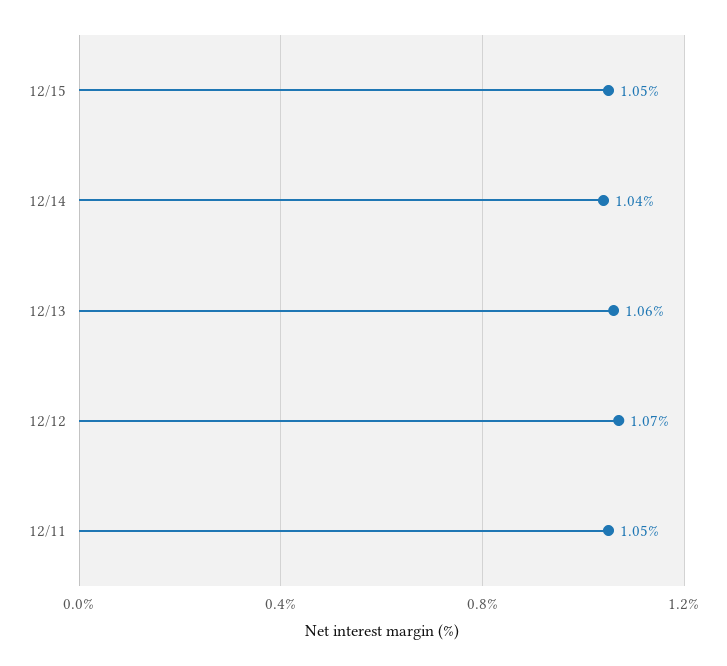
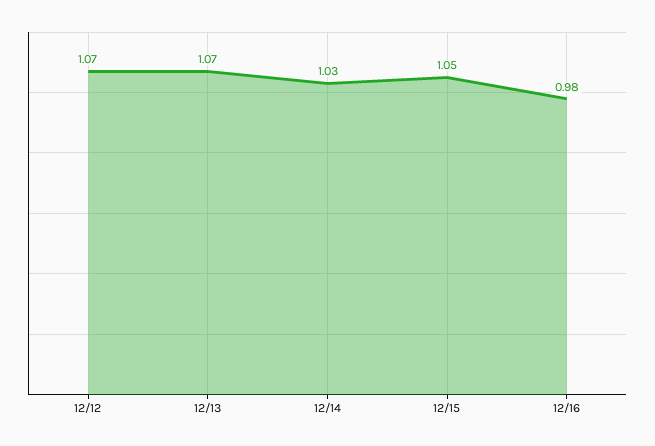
12/14: 1.04 -> 1.03
12/13: 1.06 -> 1.07
12/11: 1.05 -> none
12/16: none -> 0.98

